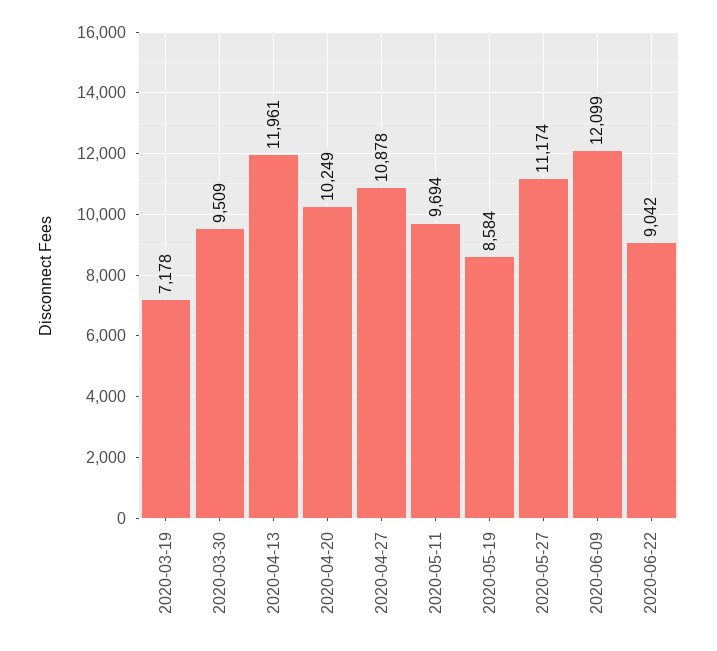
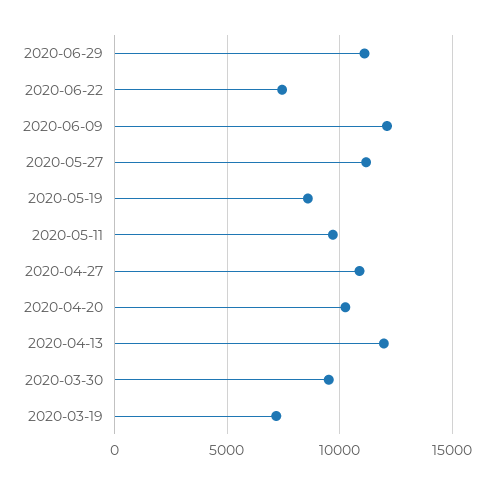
2020-06-22: 9042 -> 7500
2020-06-29: none -> 11000

